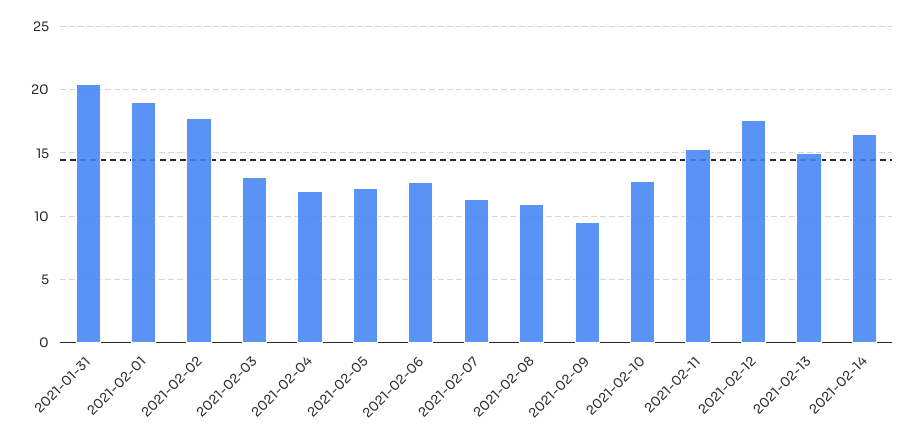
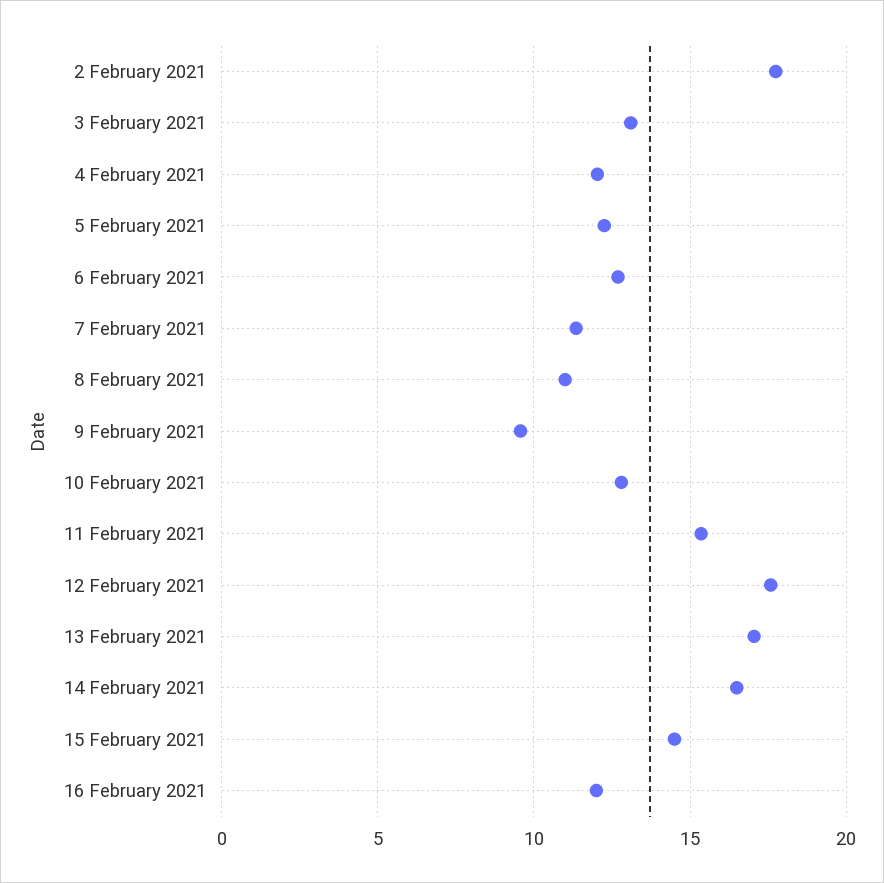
2021-01-31: 20.5 -> none
2021-02-01: 19 -> none
2021-02-13: 15 -> 17
15 February 2021: none -> 14.5
16 February 2021: none -> 12

